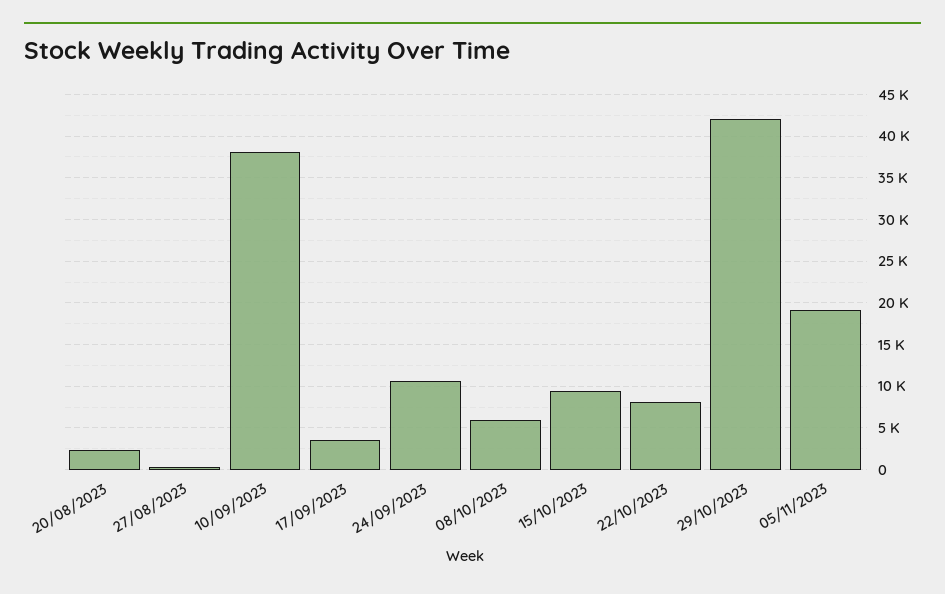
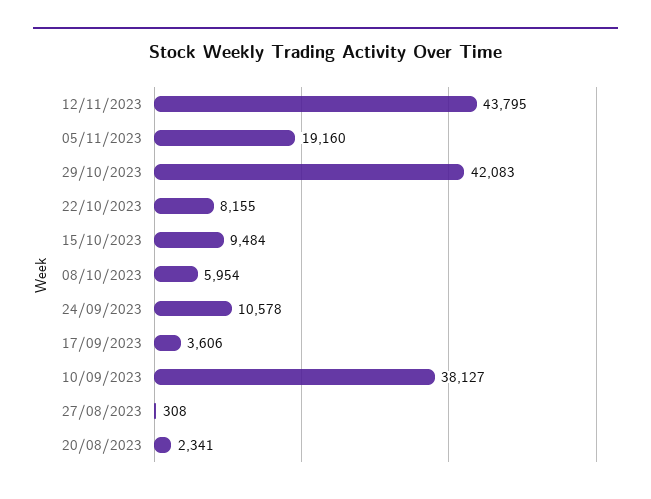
12/11/2023: none -> 43795

